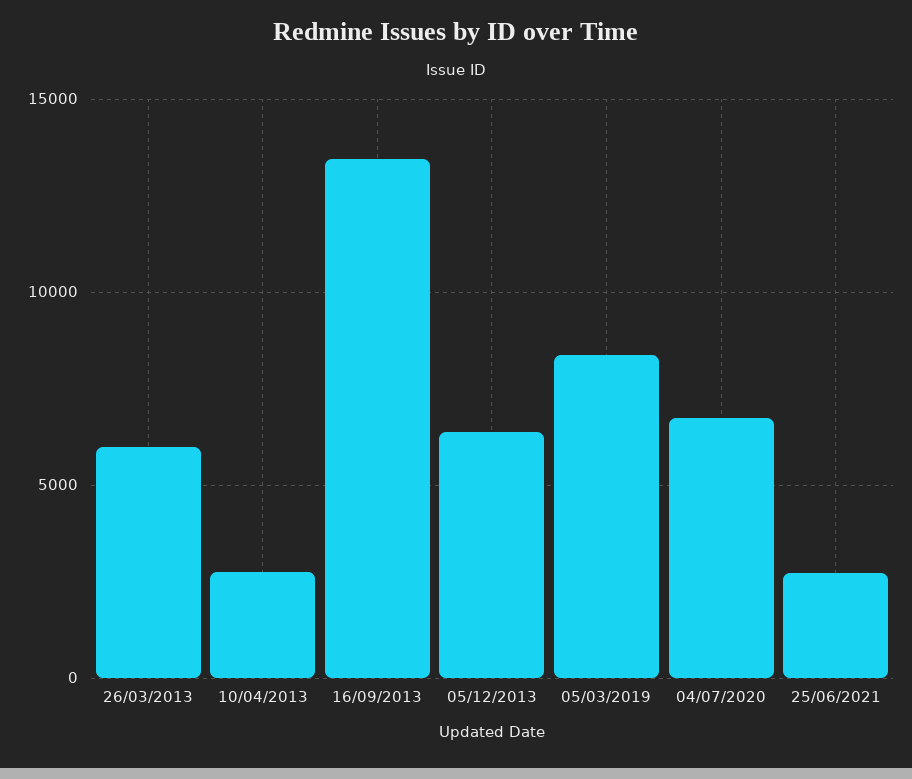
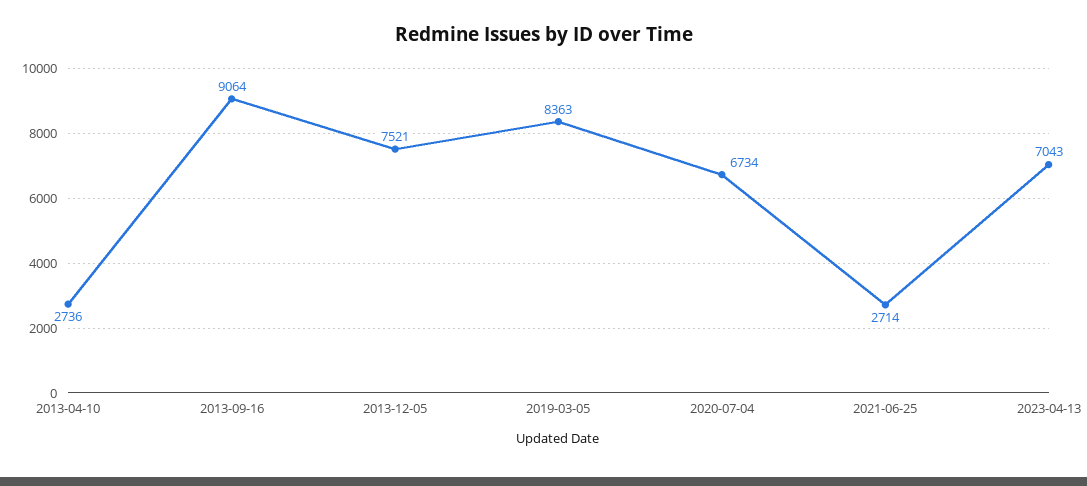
26/03/2013: 6000 -> none
16/09/2013: 13500 -> 9064
05/12/2013: 6500 -> 7521
2023-04-13: none -> 7043

